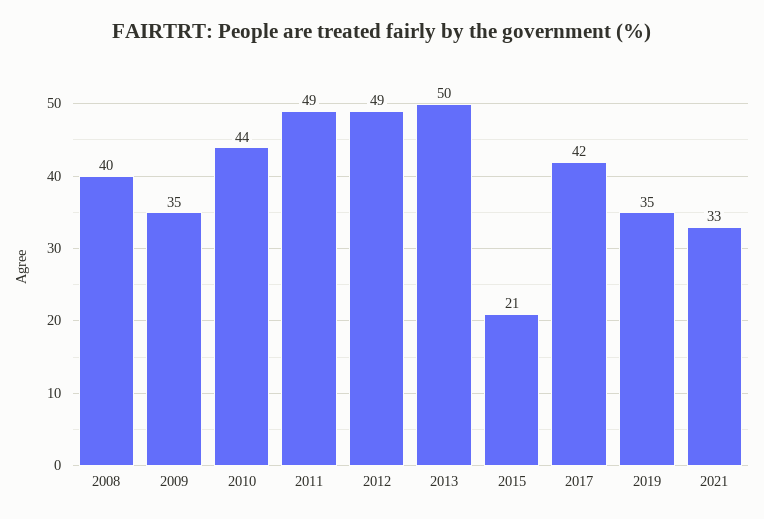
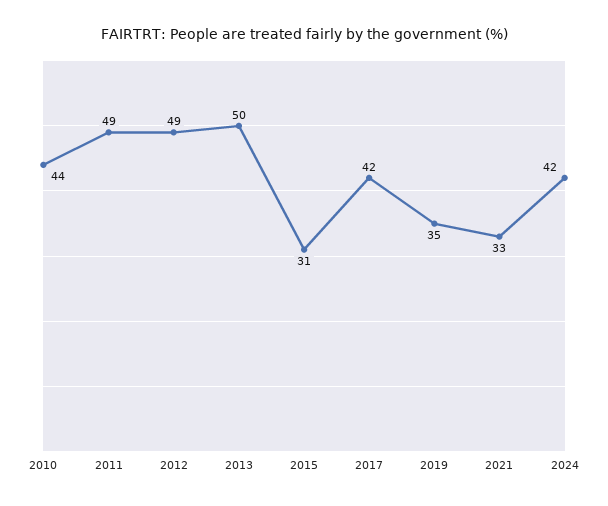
2008: 40 -> none
2009: 35 -> none
2015: 21 -> 31
2024: none -> 42

